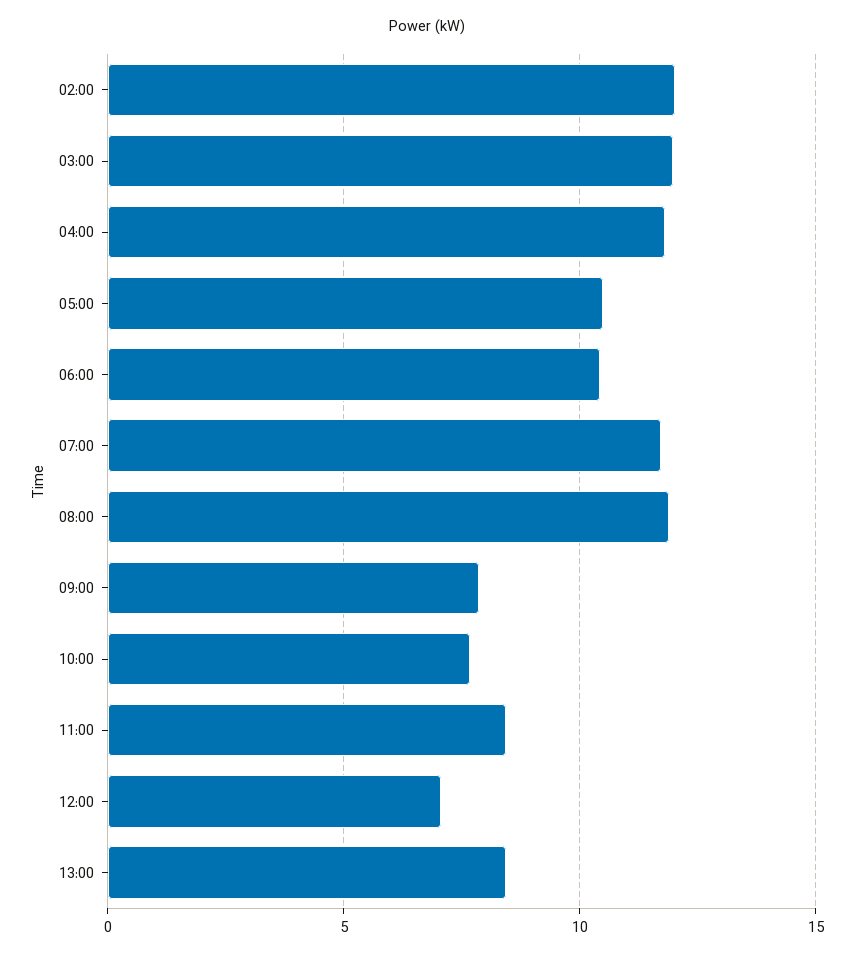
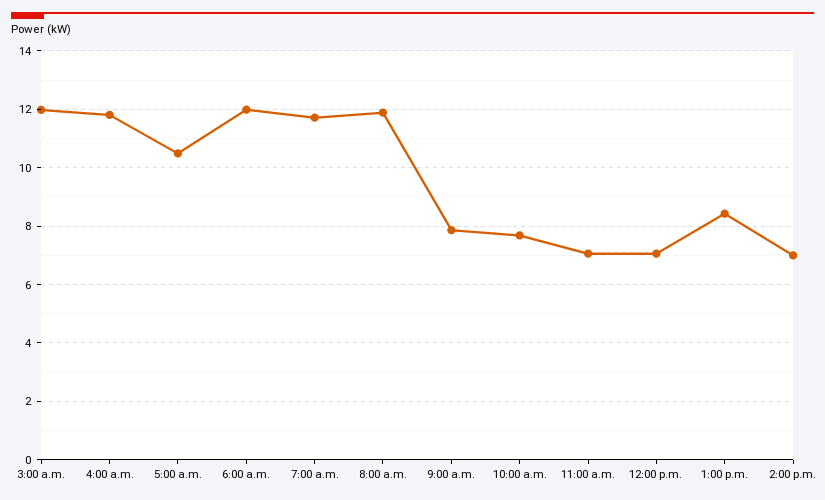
02:00: 12 -> none
06:00: 10.5 -> 12
11:00: 8.5 -> 7
2:00 p.m.: none -> 7

